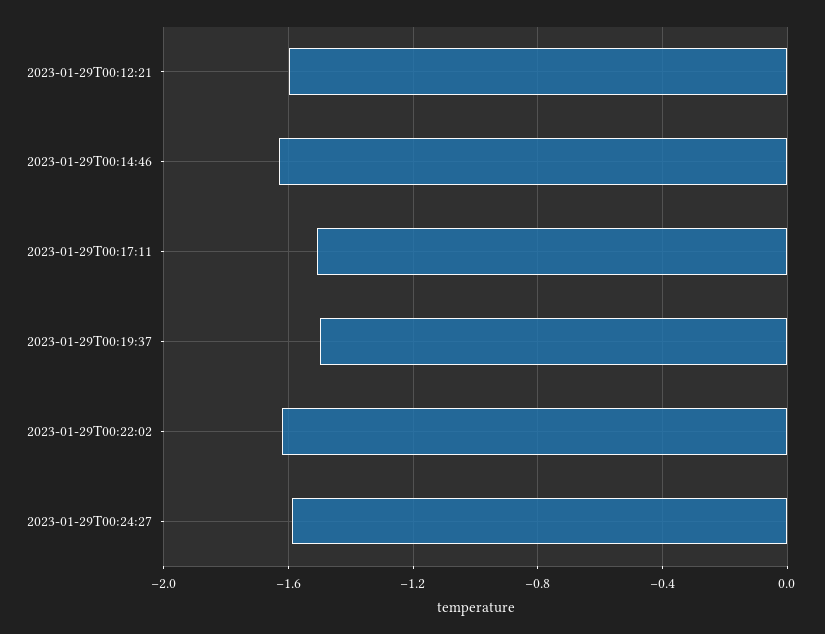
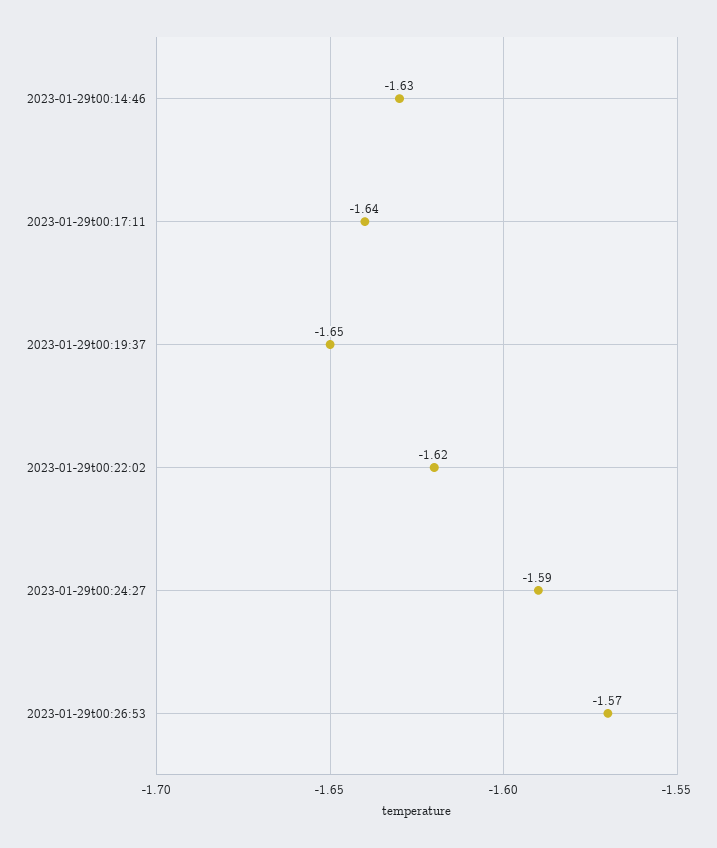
2023-01-29T00:12:21: -1.6 -> none
2023-01-29T00:17:11: -1.5 -> -1.64
2023-01-29T00:19:37: -1.5 -> -1.65
2023-01-29t00:26:53: none -> -1.57

